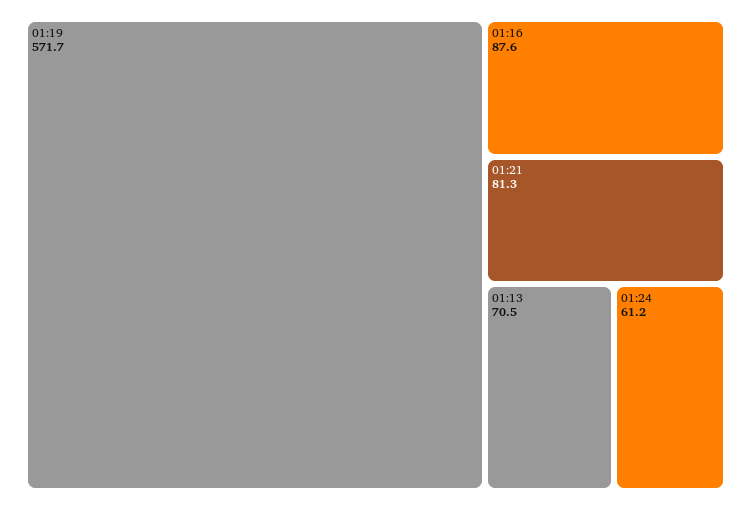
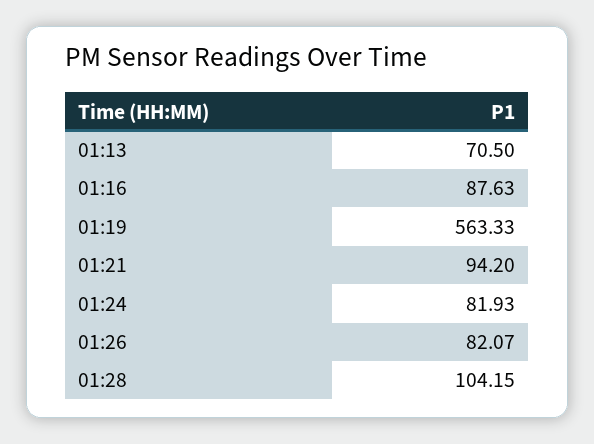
01:19: 571.7 -> 563.33
01:21: 81.3 -> 94.2
01:24: 61.2 -> 81.93
01:26: none -> 82.07
01:28: none -> 104.15

